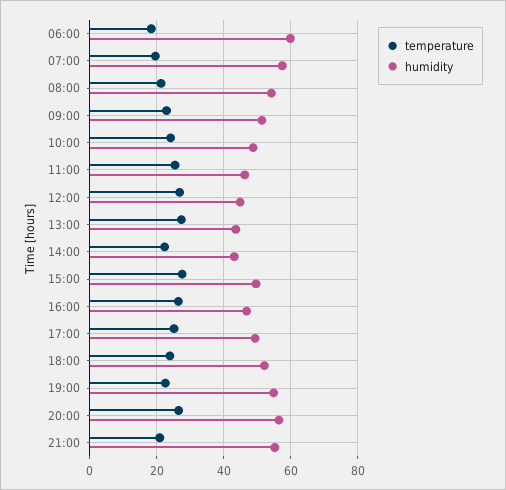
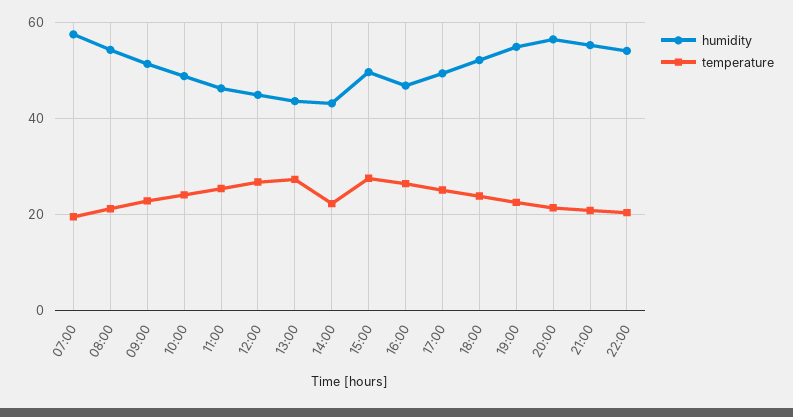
temperature, 06:00: 18 -> none
humidity, 06:00: 60 -> none
temperature, 20:00: 26 -> 22
humidity, 22:00: none -> 54
temperature, 22:00: none -> 20

